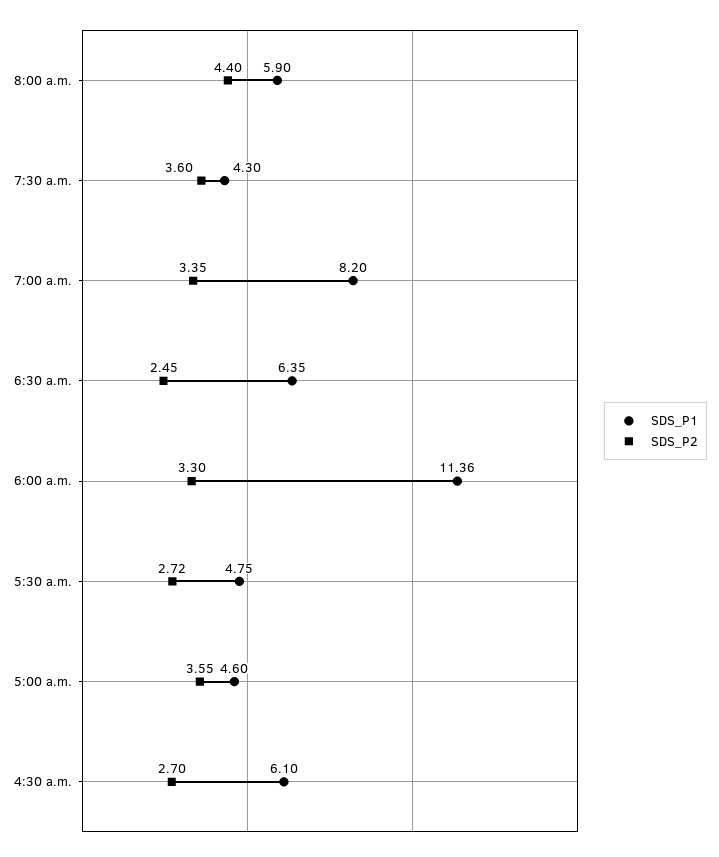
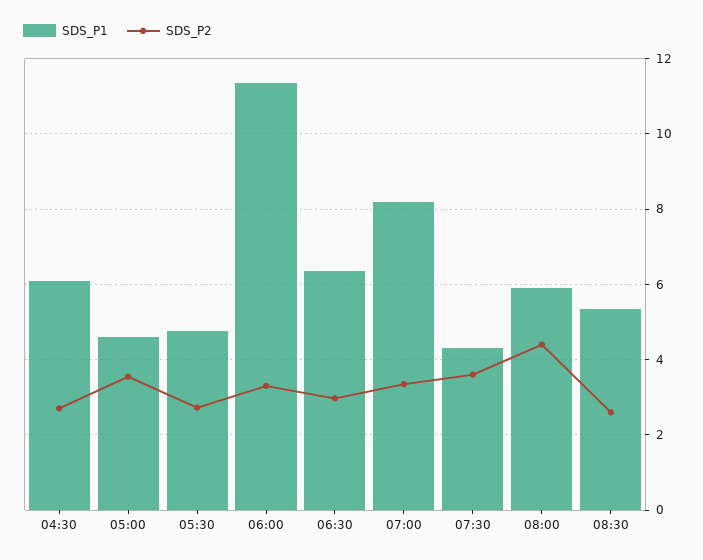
SDS_P2, 6:30 a.m.: 2.45 -> 3
SDS_P1, 08:30: none -> 5.4
SDS_P2, 08:30: none -> 2.6

